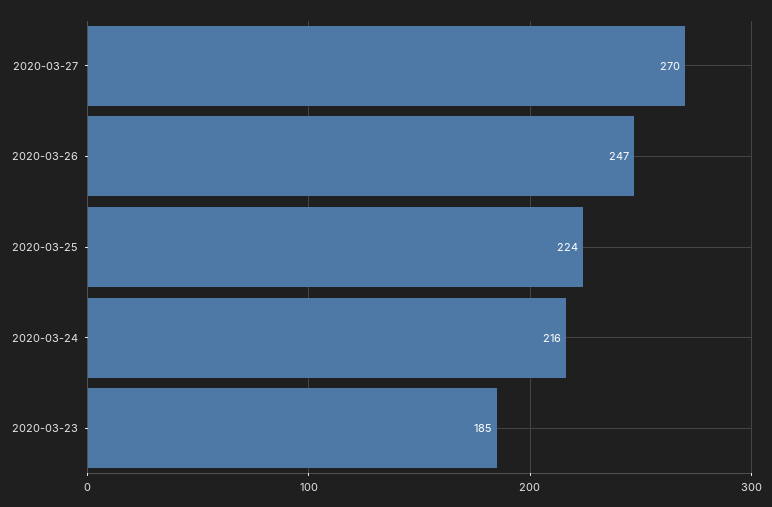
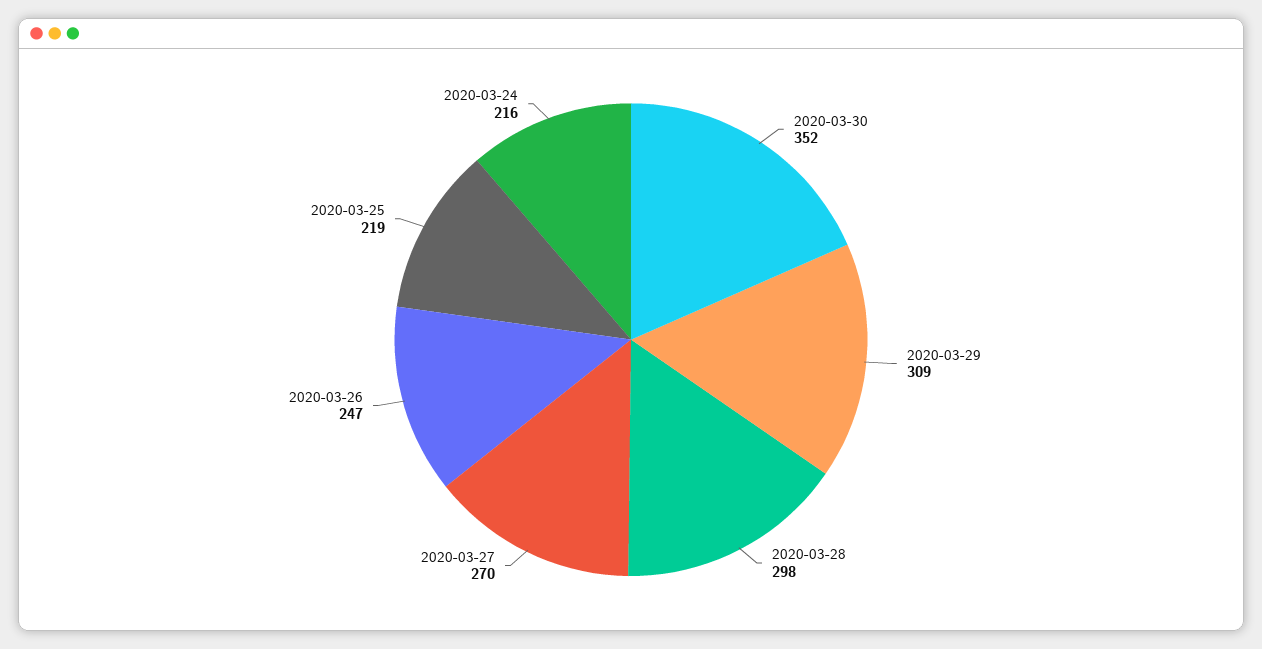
2020-03-25: 224 -> 219
2020-03-23: 185 -> none
2020-03-30: none -> 352
2020-03-29: none -> 309
2020-03-28: none -> 298

